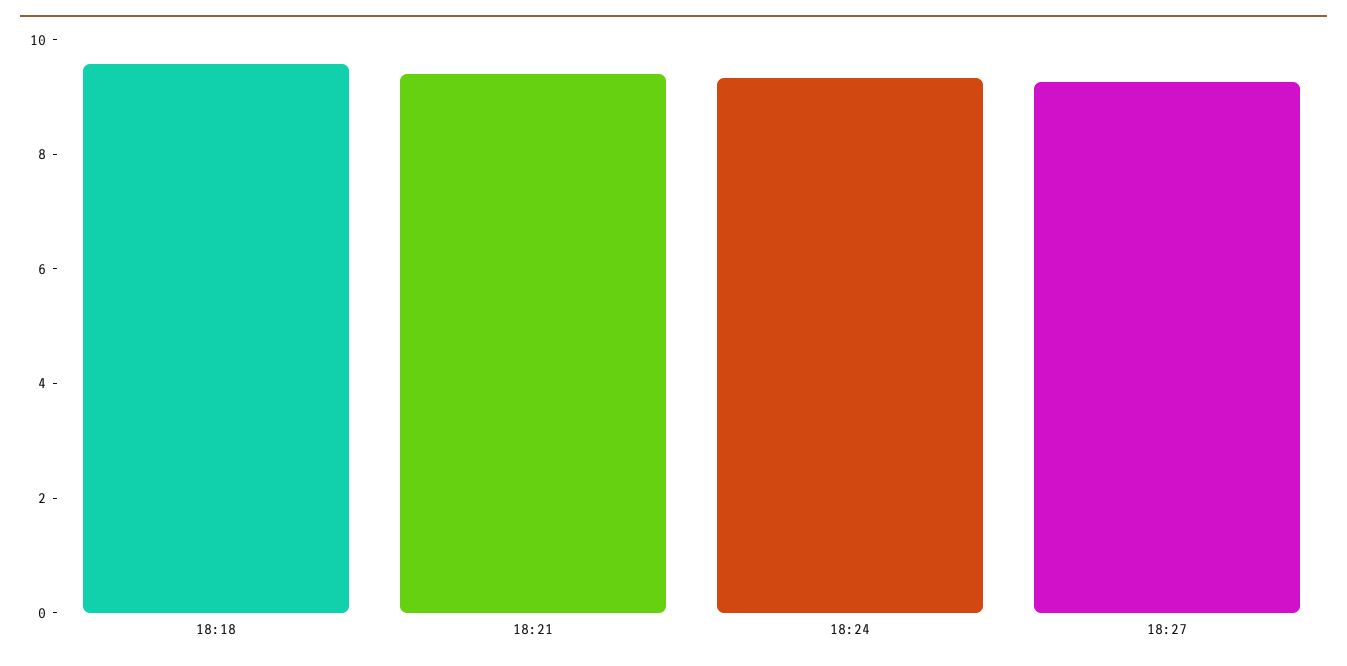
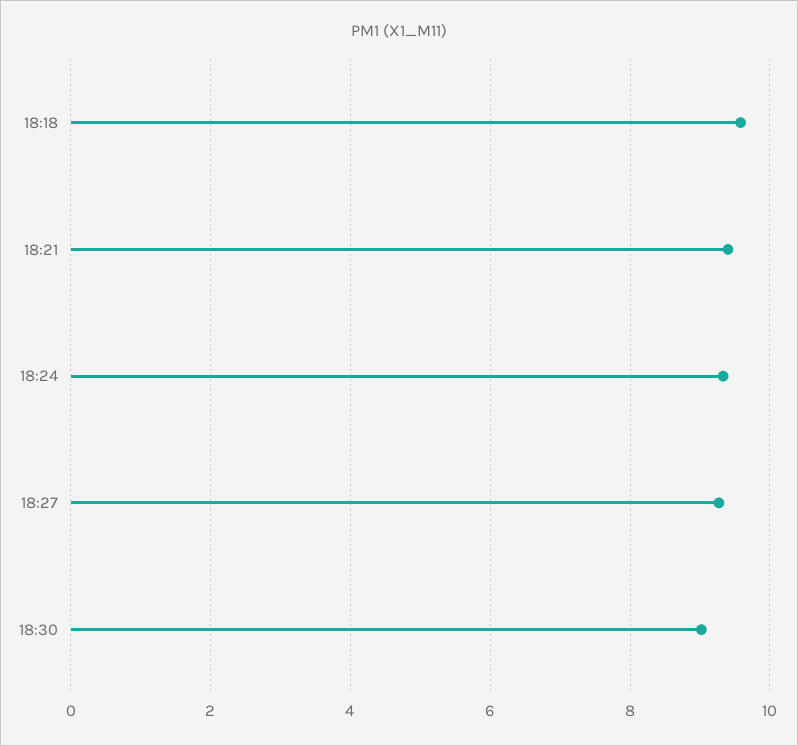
18:30: none -> 9

